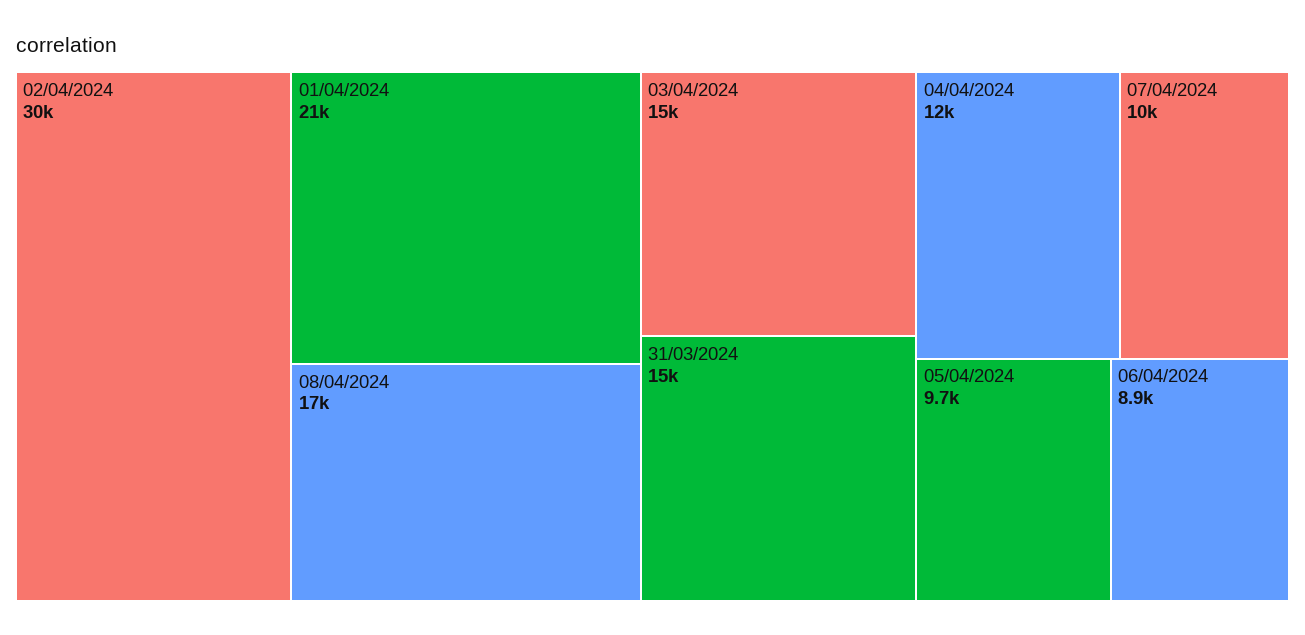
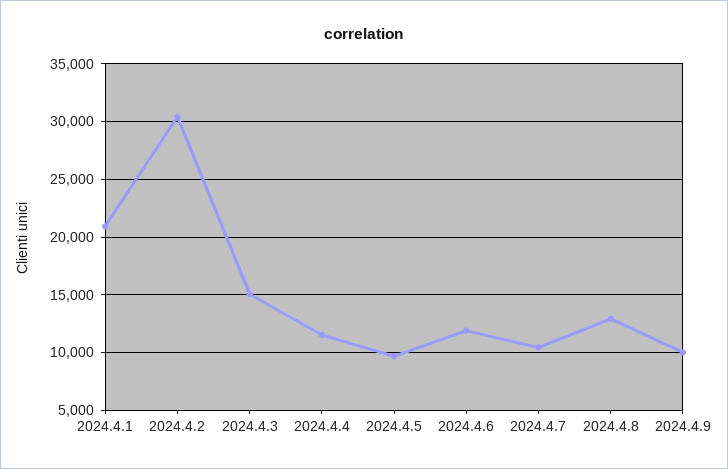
08/04/2024: 17000 -> 13000
31/03/2024: 15000 -> none
06/04/2024: 8900 -> 12000
2024.4.9: none -> 10000

